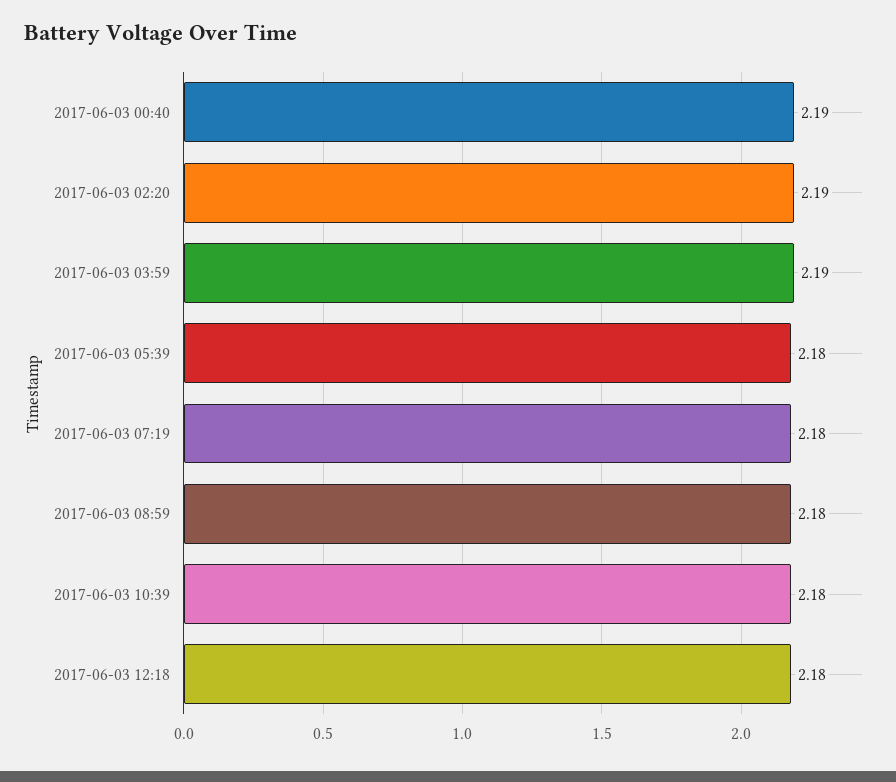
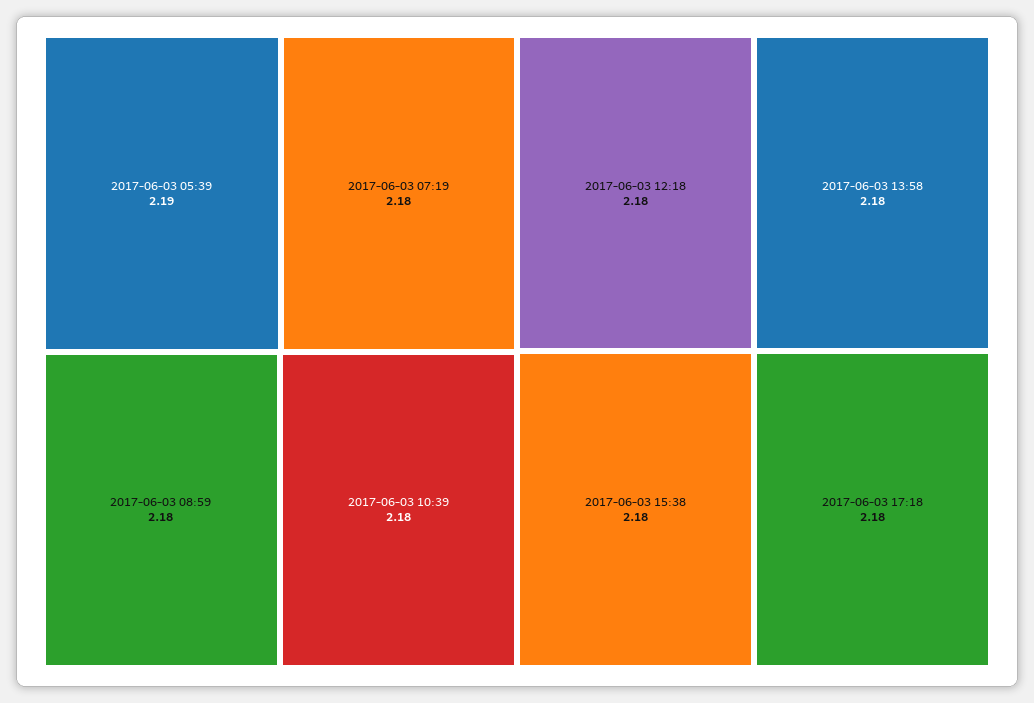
2017-06-03 00:40: 2.19 -> none
2017-06-03 02:20: 2.19 -> none
2017-06-03 03:59: 2.19 -> none
2017-06-03 05:39: 2.18 -> 2.19
2017-06-03 13:58: none -> 2.18
2017-06-03 15:38: none -> 2.18
2017-06-03 17:18: none -> 2.18

